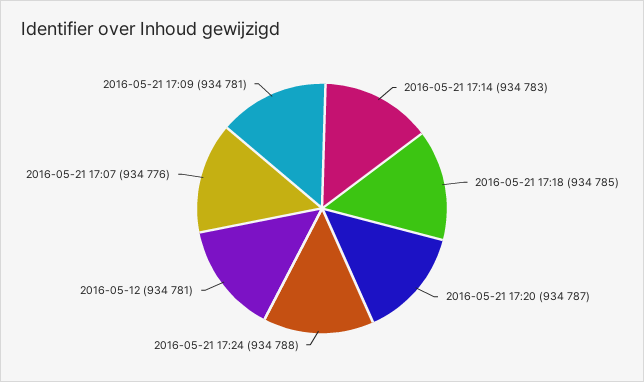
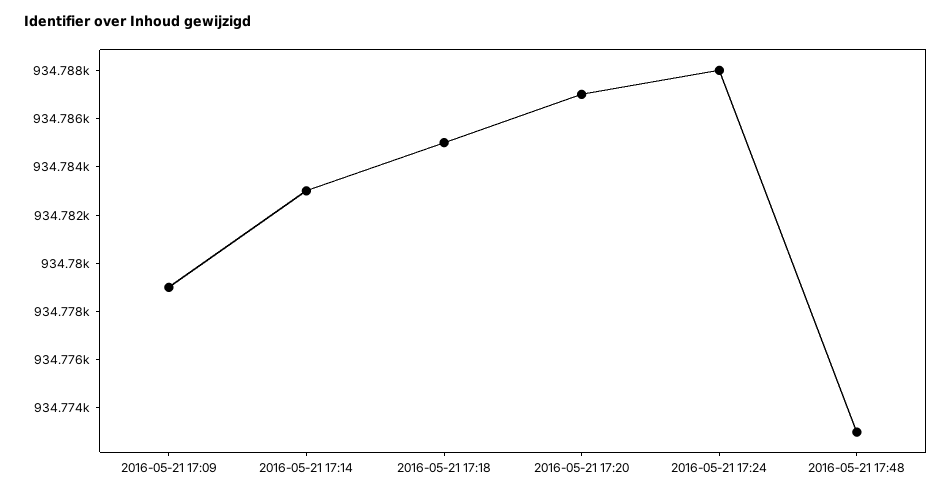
2016-05-12: 934781 -> none
2016-05-21 17:07: 934776 -> none
2016-05-21 17:09: 934781 -> 934779
2016-05-21 17:48: none -> 934773

